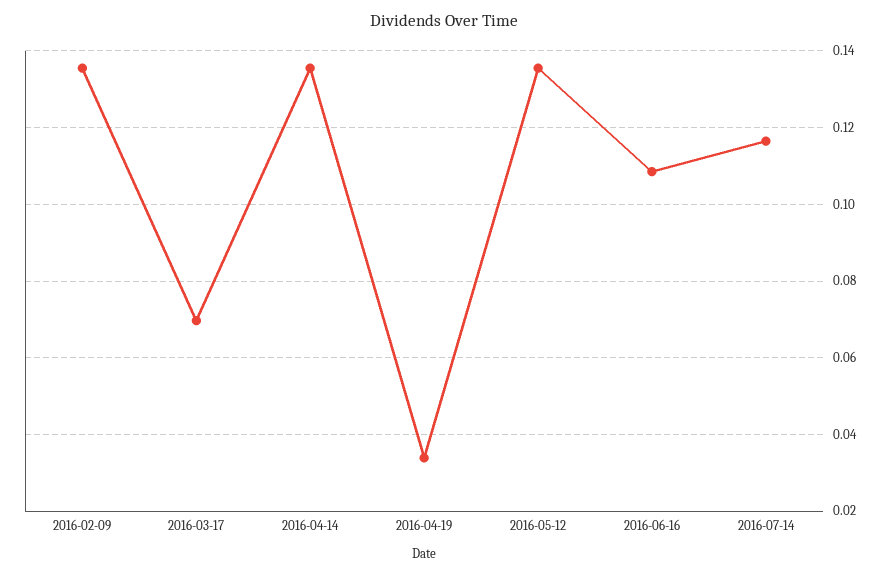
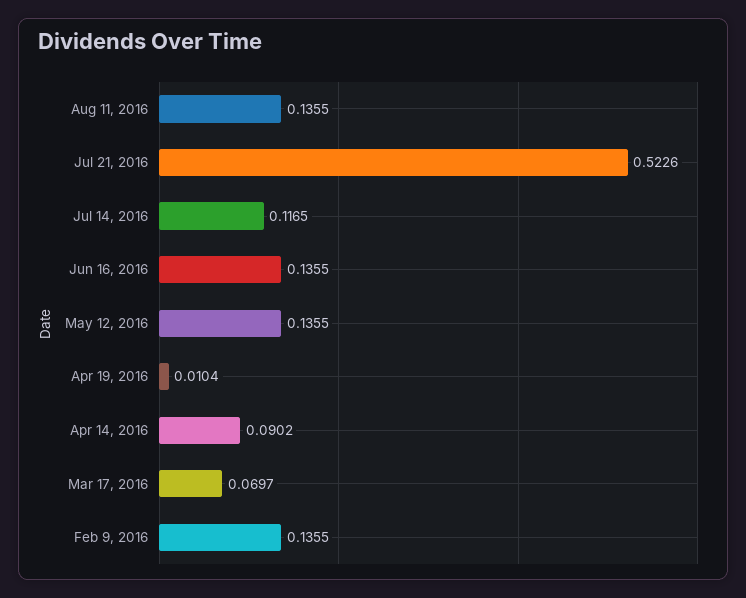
2016-04-14: 0.136 -> 0.0902
2016-04-19: 0.034 -> 0.0104
2016-06-16: 0.108 -> 0.1355
Aug 11, 2016: none -> 0.1355
Jul 21, 2016: none -> 0.5226

